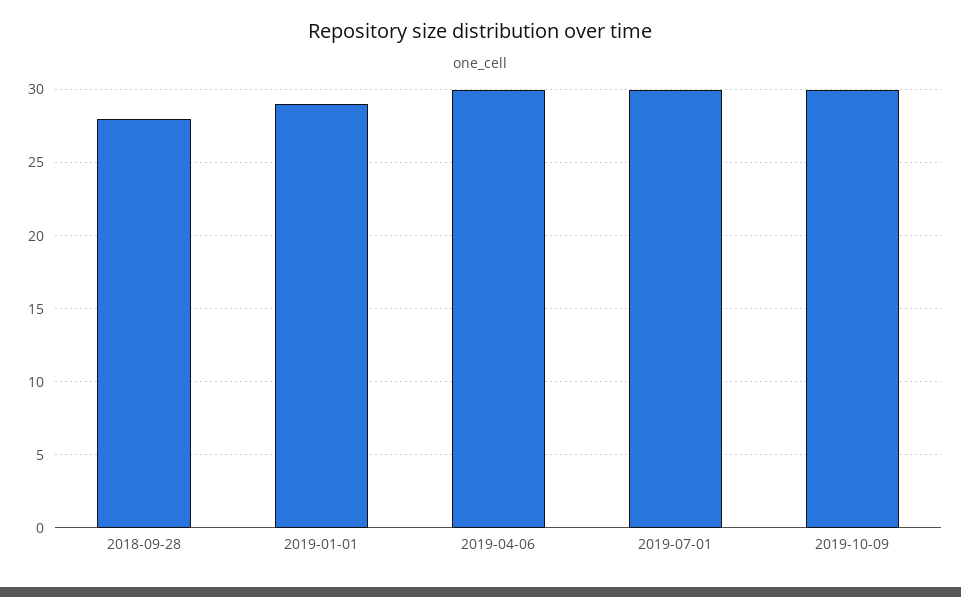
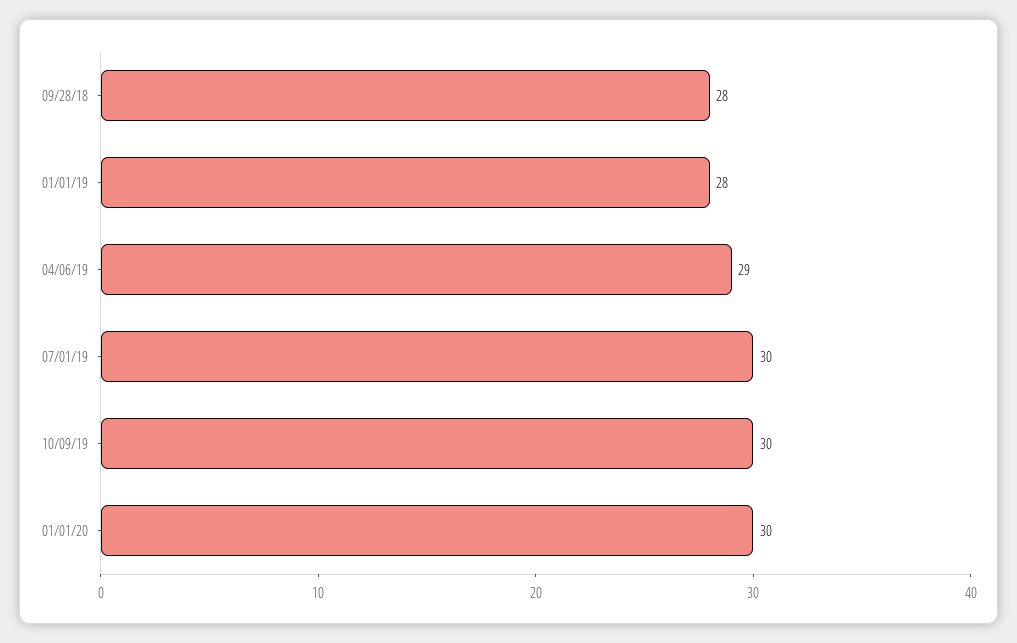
2019-01-01: 29 -> 28
2019-04-06: 30 -> 29
01/01/20: none -> 30

